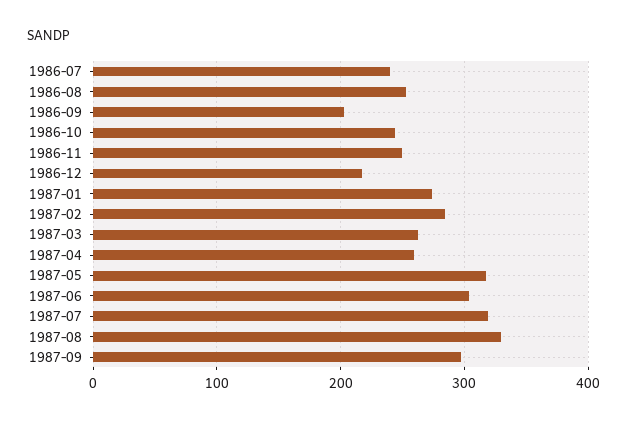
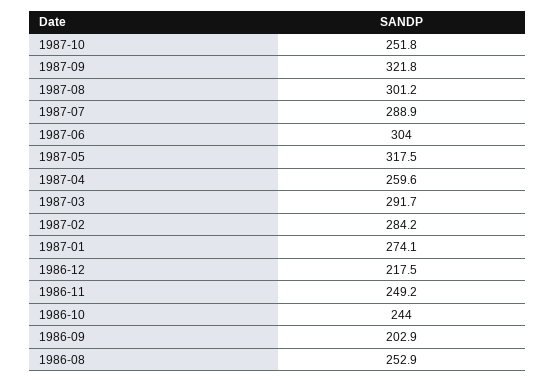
1986-07: 240 -> none
1987-03: 260 -> 291.7
1987-07: 320 -> 288.9
1987-08: 330 -> 301.2
1987-09: 300 -> 321.8
1987-10: none -> 251.8

